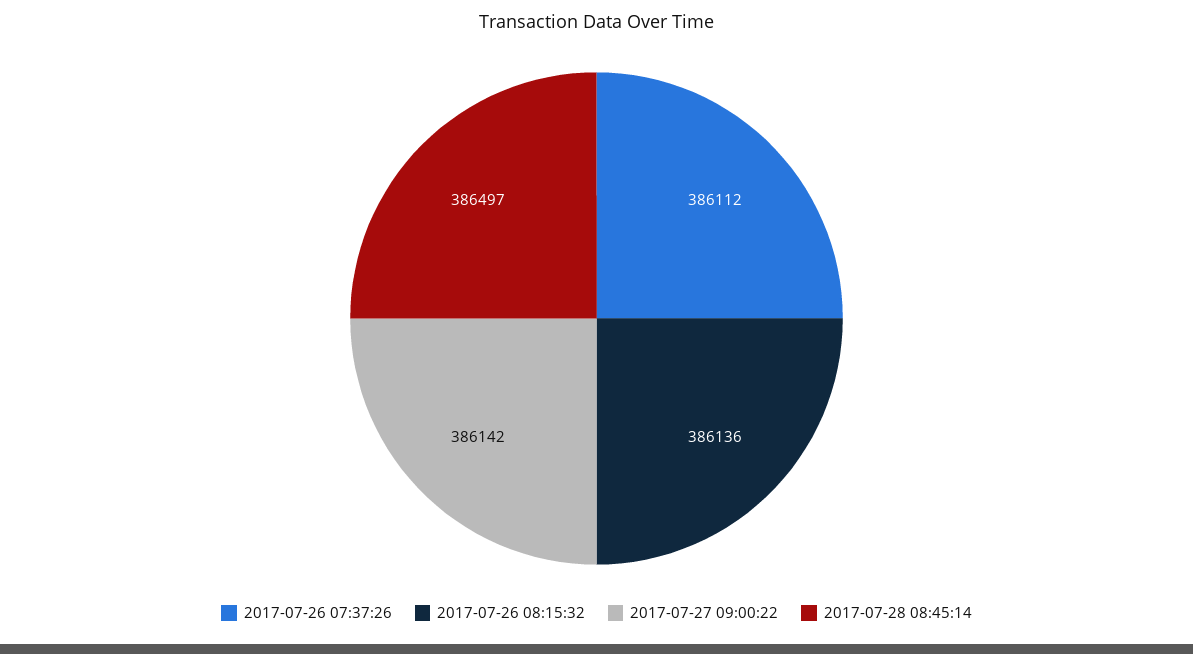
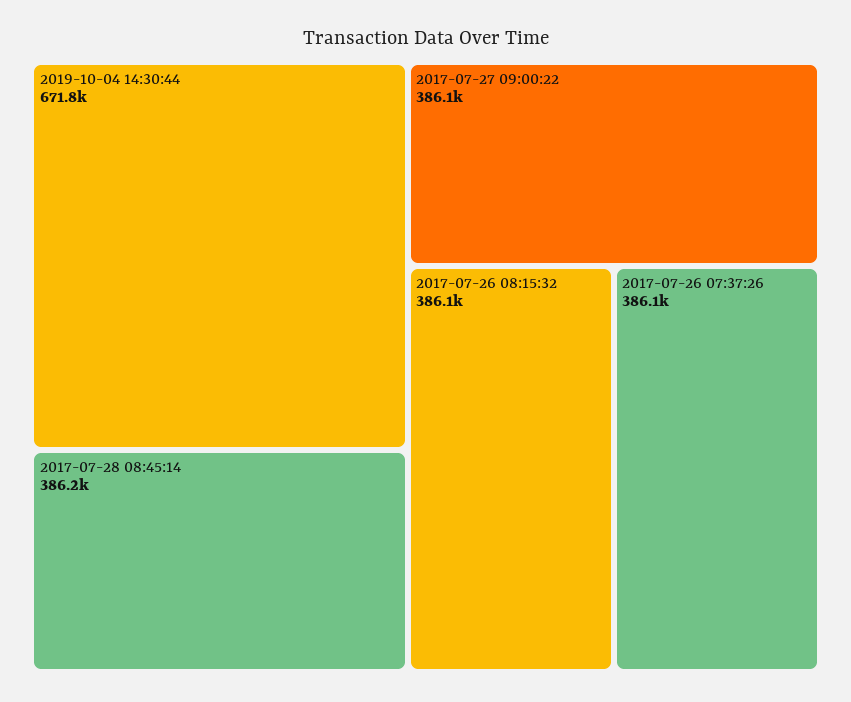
2017-07-28 08:45:14: 386497 -> 386200
2019-10-04 14:30:44: none -> 671800

